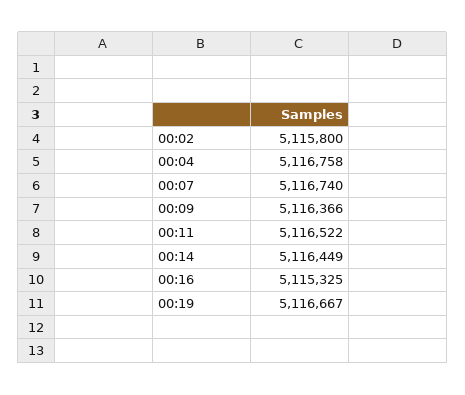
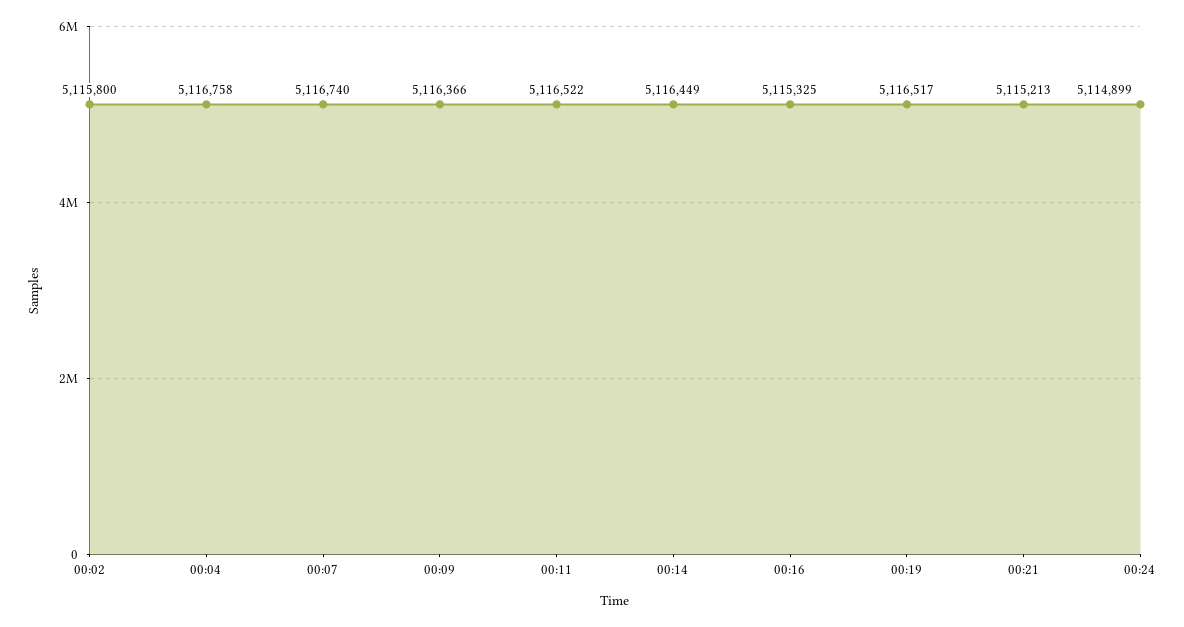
00:19: 5116667 -> 5116517
00:21: none -> 5115213
00:24: none -> 5114899

